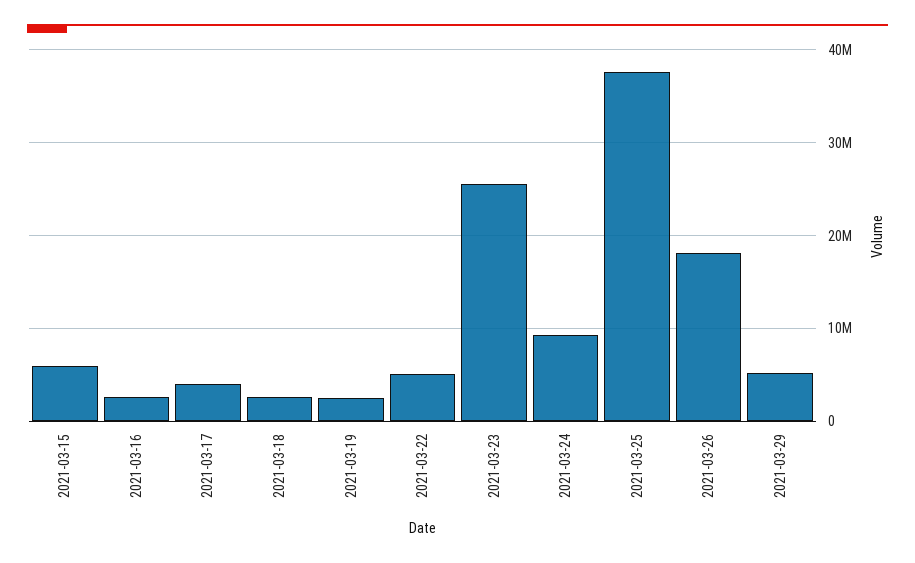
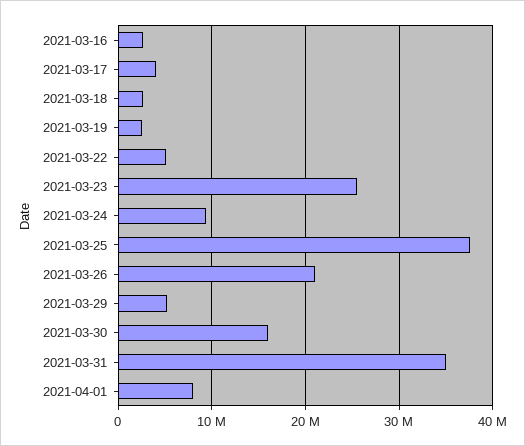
2021-03-15: 6000000 -> none
2021-03-26: 18000000 -> 21000000
2021-03-30: none -> 16000000
2021-03-31: none -> 35000000
2021-04-01: none -> 8000000

